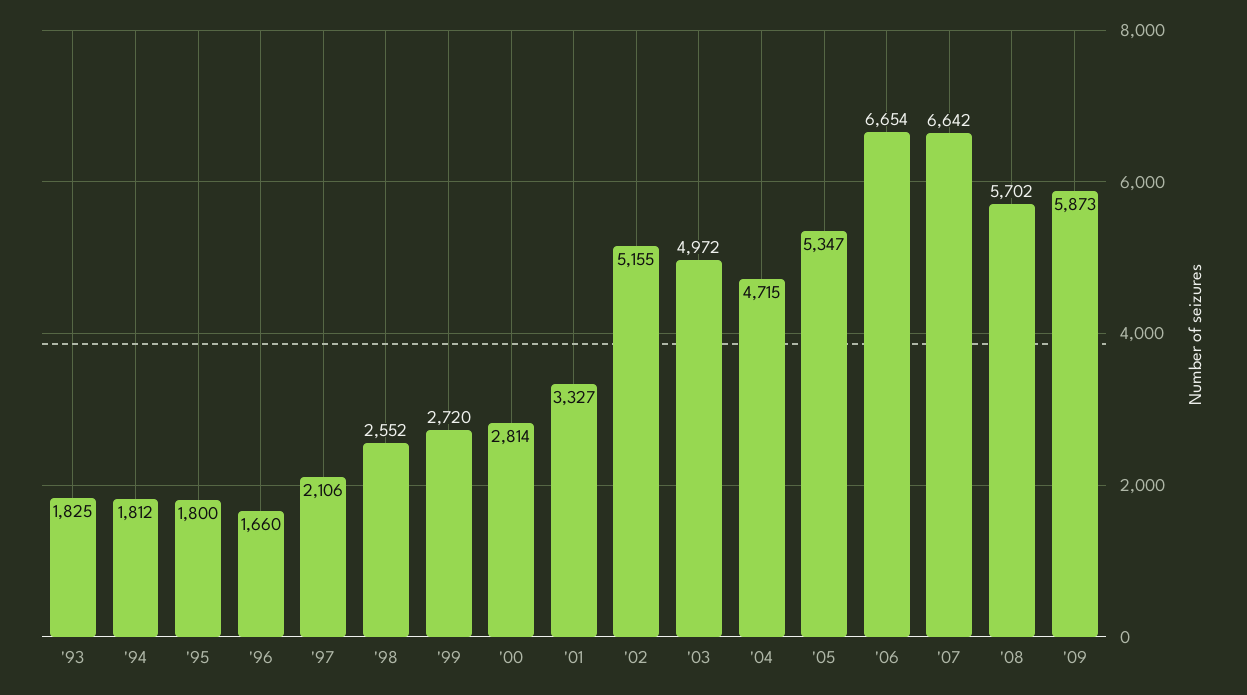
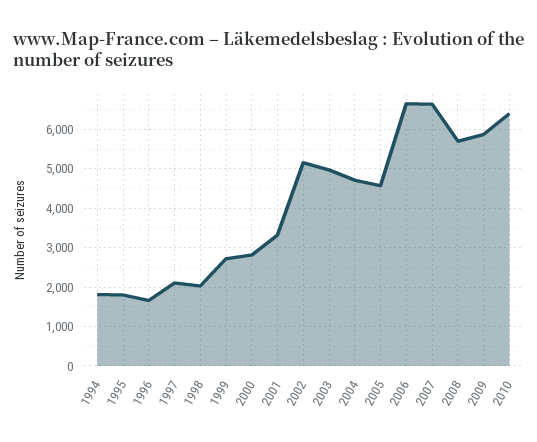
'93: 1825 -> none
'98: 2552 -> 2000
'05: 5347 -> 4600
2010: none -> 6400

